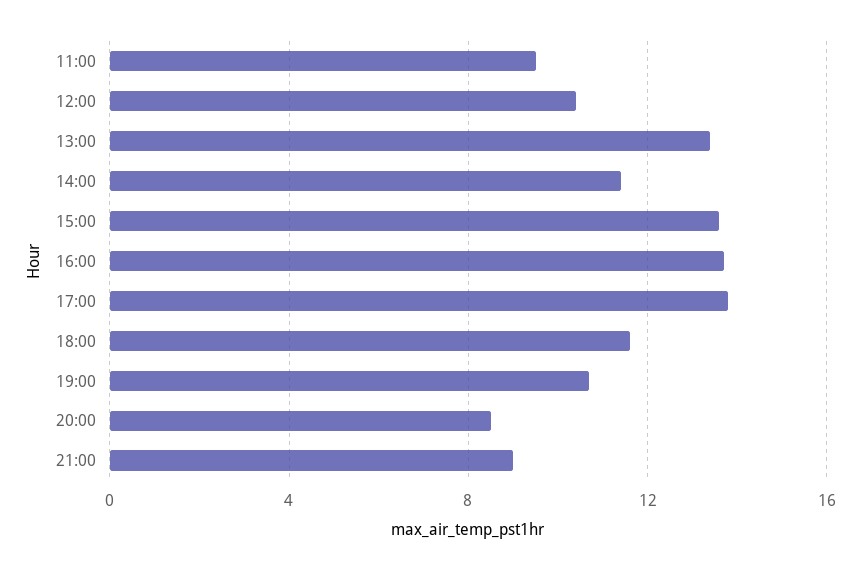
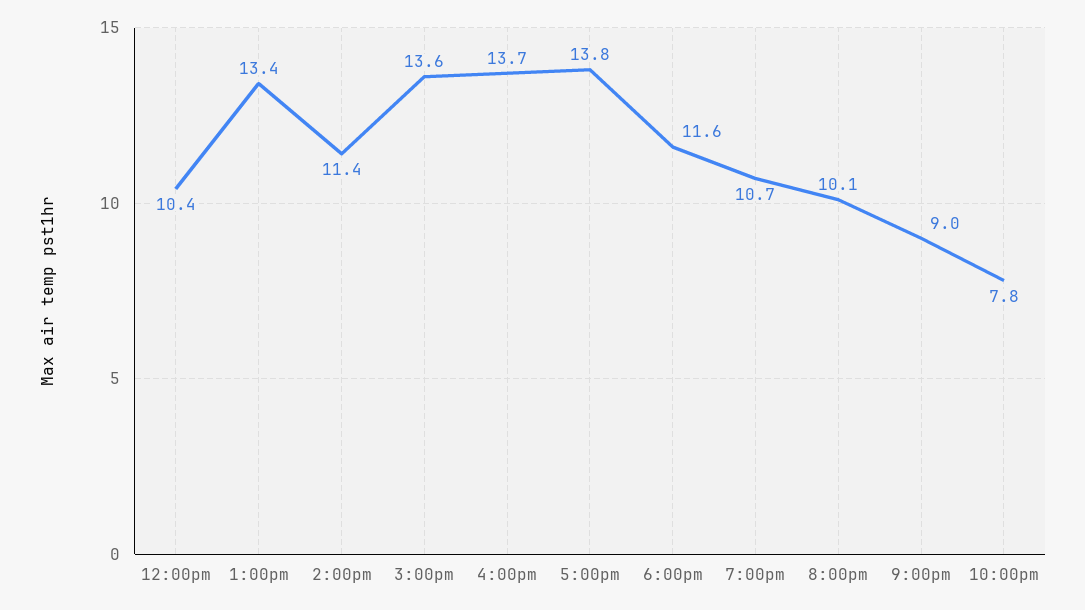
11:00: 9.5 -> none
20:00: 8.5 -> 10.1
10:00pm: none -> 7.8

